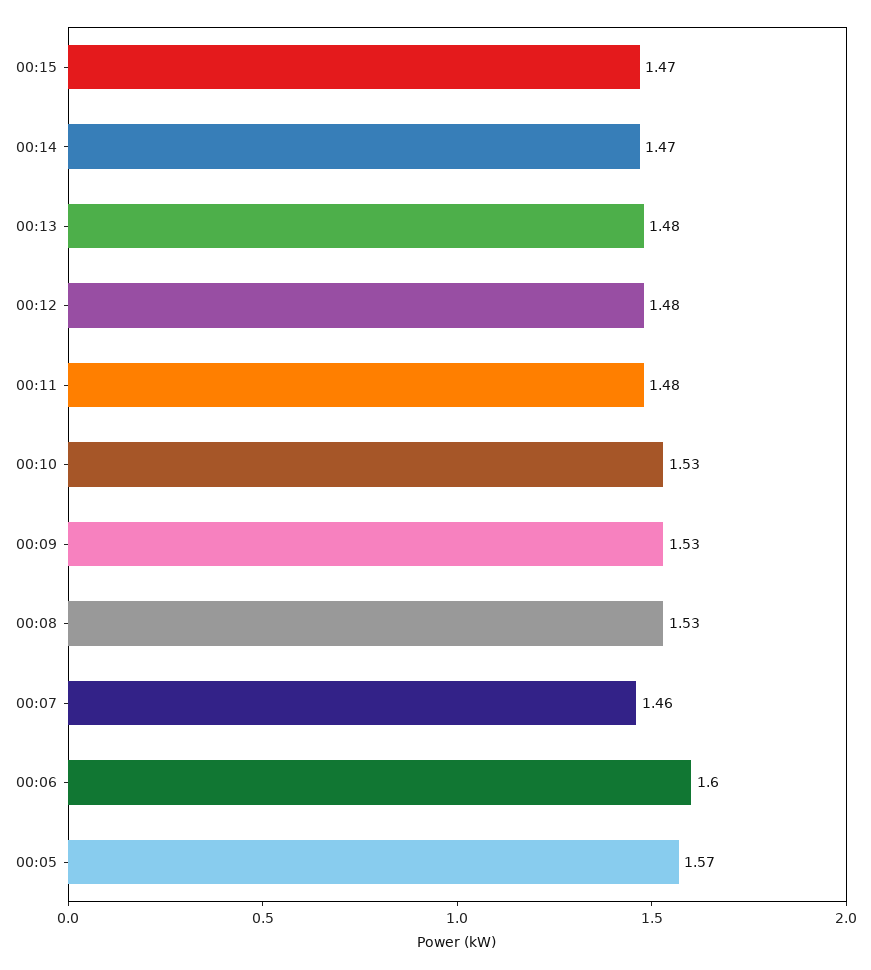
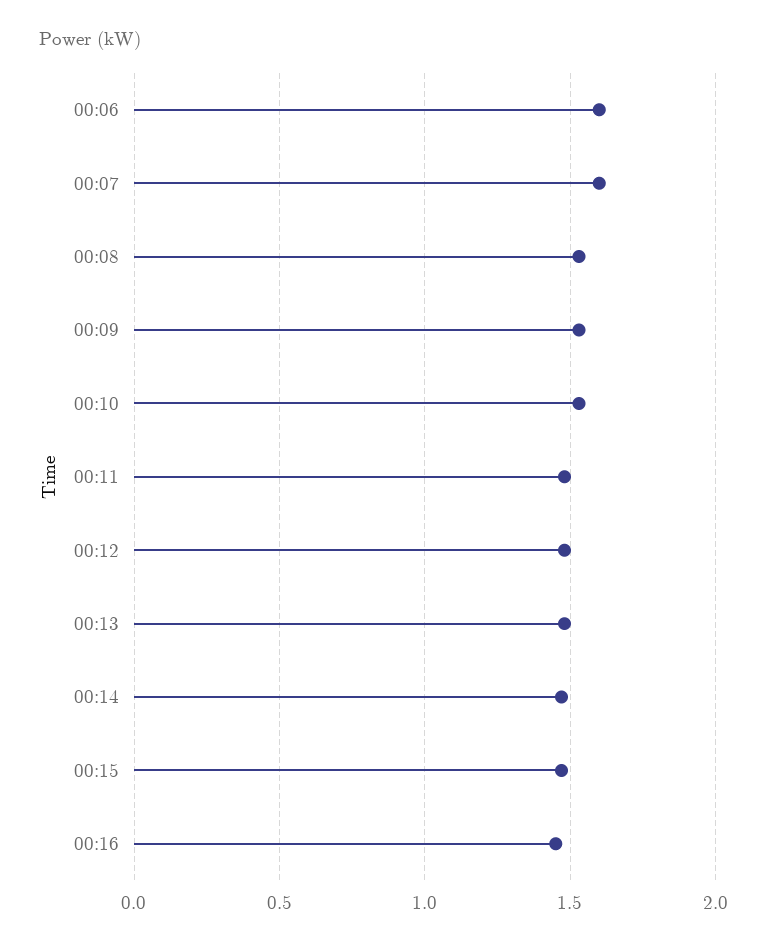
00:07: 1.46 -> 1.6
00:05: 1.57 -> none
00:16: none -> 1.45

